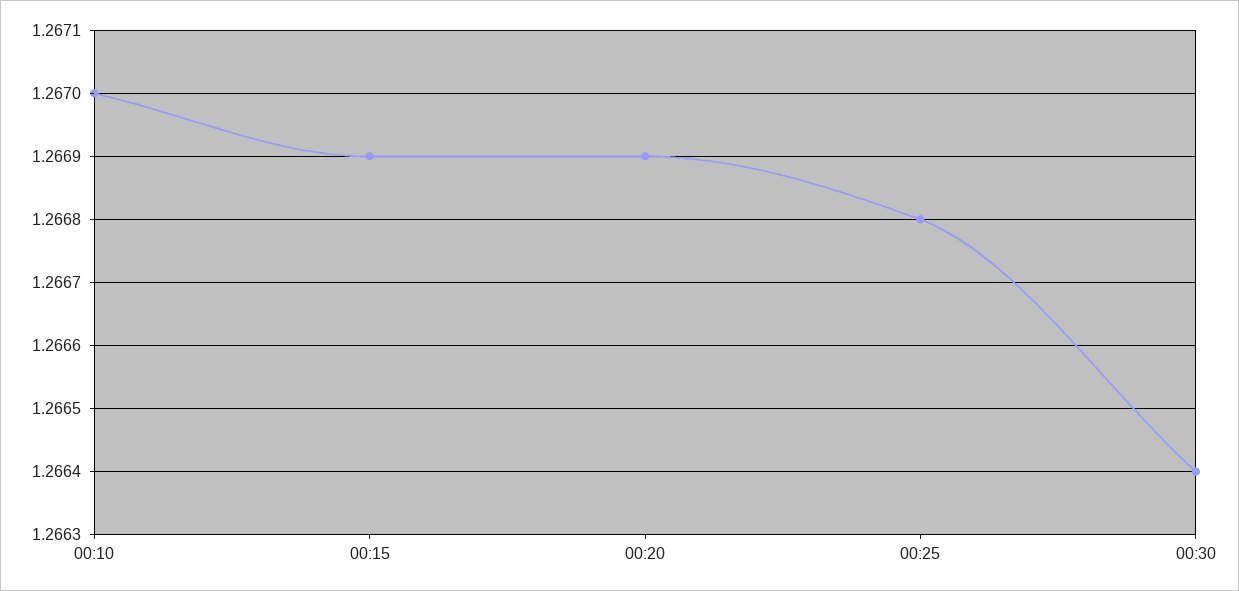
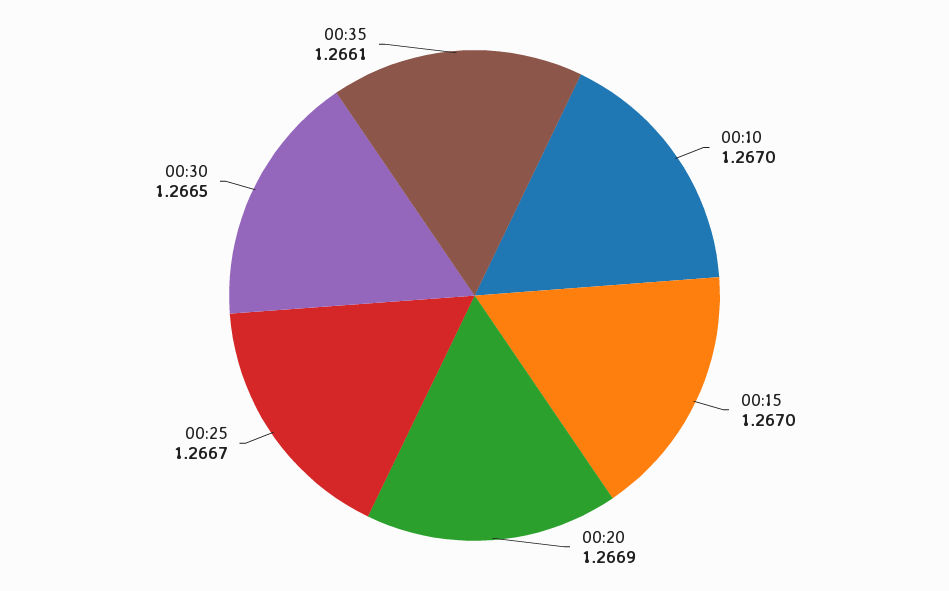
00:15: 1.2669 -> 1.267
00:25: 1.2668 -> 1.2667
00:30: 1.2664 -> 1.2665
00:35: none -> 1.2661

